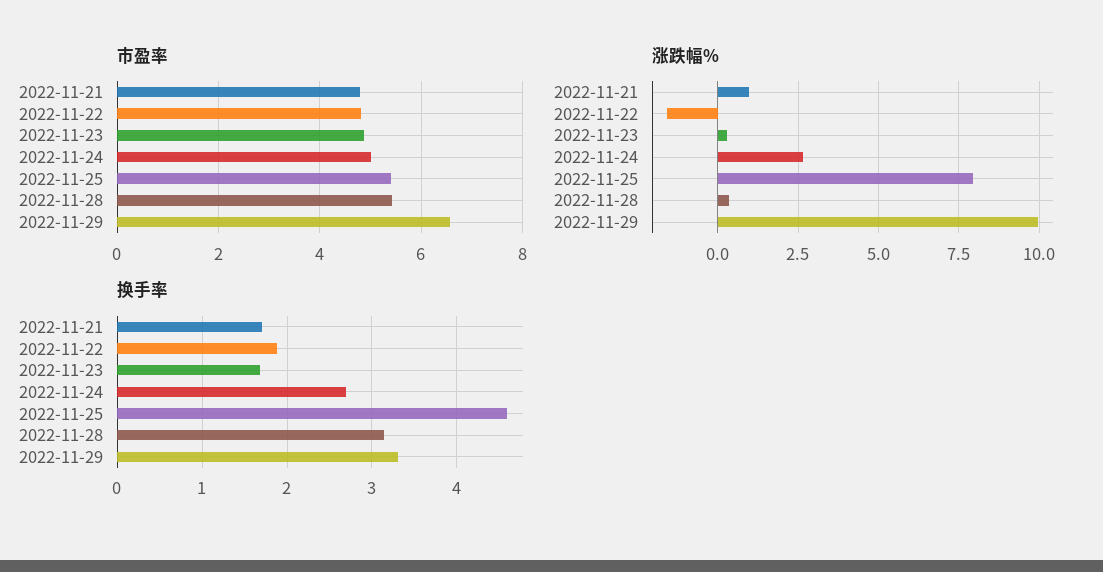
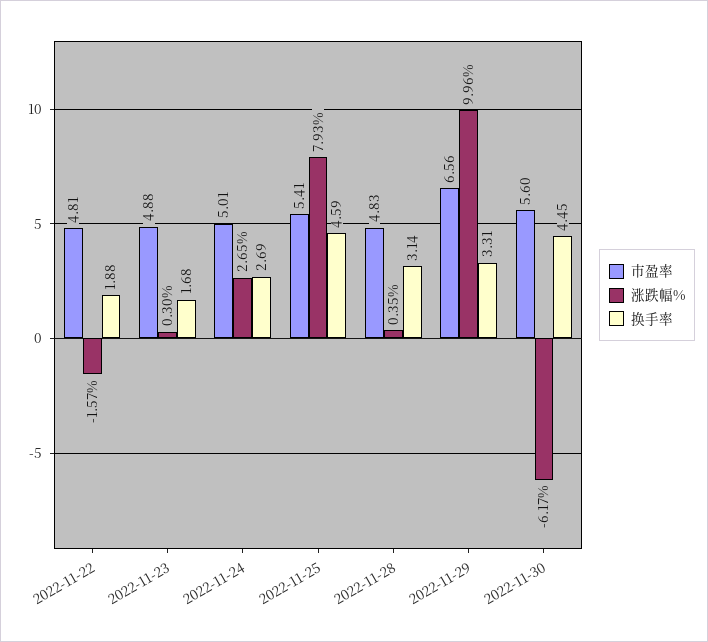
市盈率, 2022-11-21: 4.8 -> none
市盈率, 2022-11-28: 5.4 -> 4.83
涨跌幅%, 2022-11-21: 1 -> none
换手率, 2022-11-21: 1.7 -> none
市盈率, 2022-11-30: none -> 5.6
涨跌幅%, 2022-11-30: none -> -6.17
换手率, 2022-11-30: none -> 4.45

